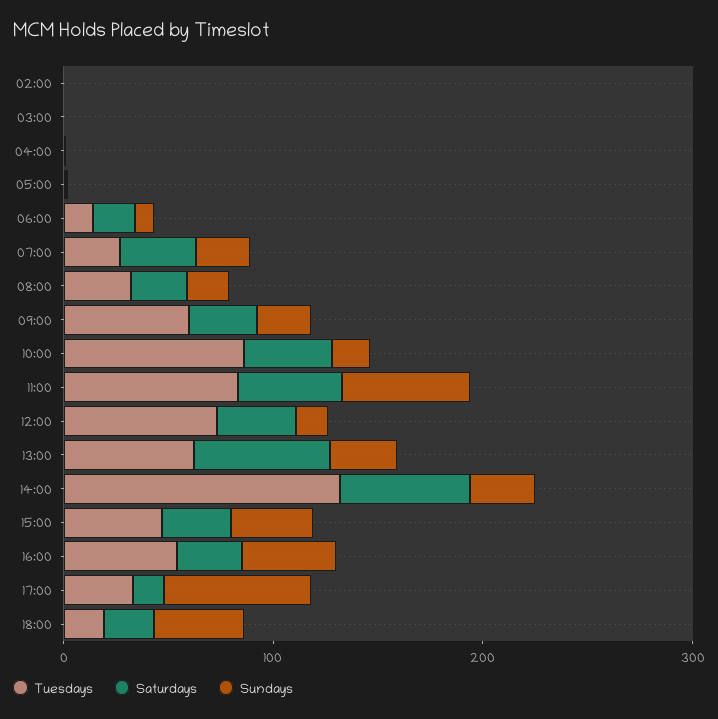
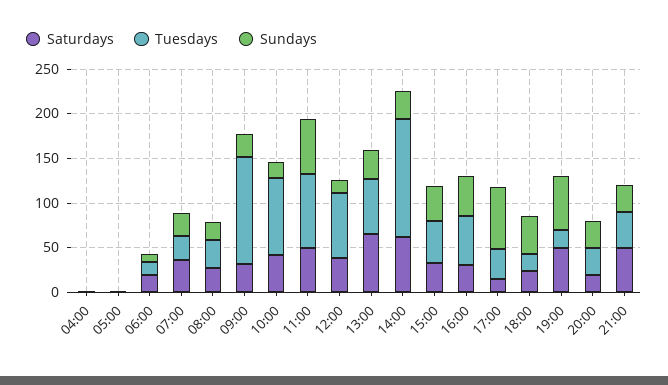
Tuesdays, 02:00: 0 -> none
Saturdays, 02:00: 0 -> none
Sundays, 02:00: 0 -> none
Tuesdays, 03:00: 0 -> none
Saturdays, 03:00: 0 -> none
Sundays, 03:00: 0 -> none
Tuesdays, 09:00: 60 -> 120
Saturdays, 19:00: none -> 50
Tuesdays, 19:00: none -> 20
Sundays, 19:00: none -> 60
Saturdays, 20:00: none -> 20
Tuesdays, 20:00: none -> 30
Sundays, 20:00: none -> 30
Saturdays, 21:00: none -> 50
Tuesdays, 21:00: none -> 40
Sundays, 21:00: none -> 30

